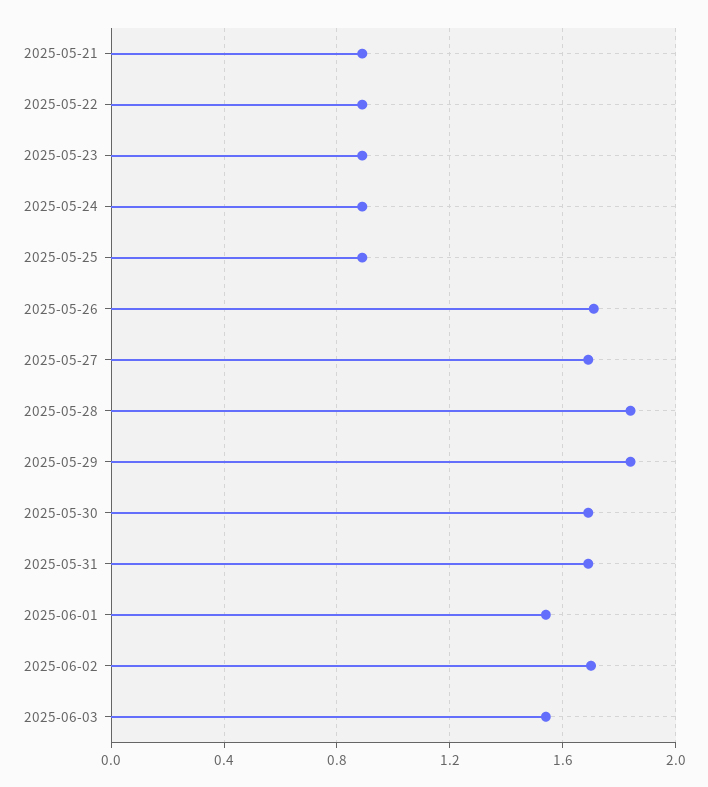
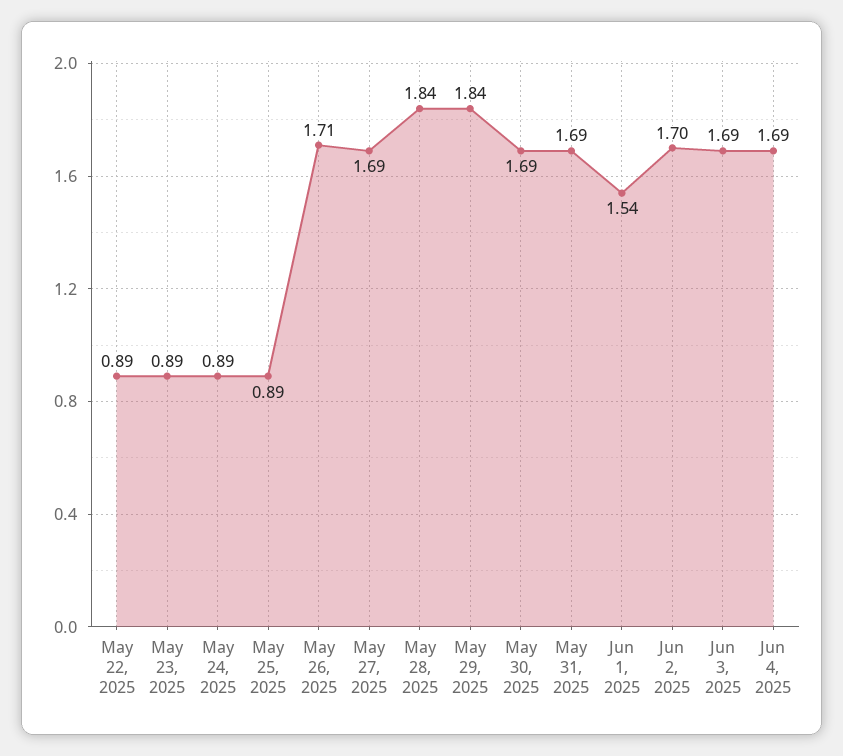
2025-05-21: 0.9 -> none
2025-06-03: 1.55 -> 1.69
Jun 4, 2025: none -> 1.69

